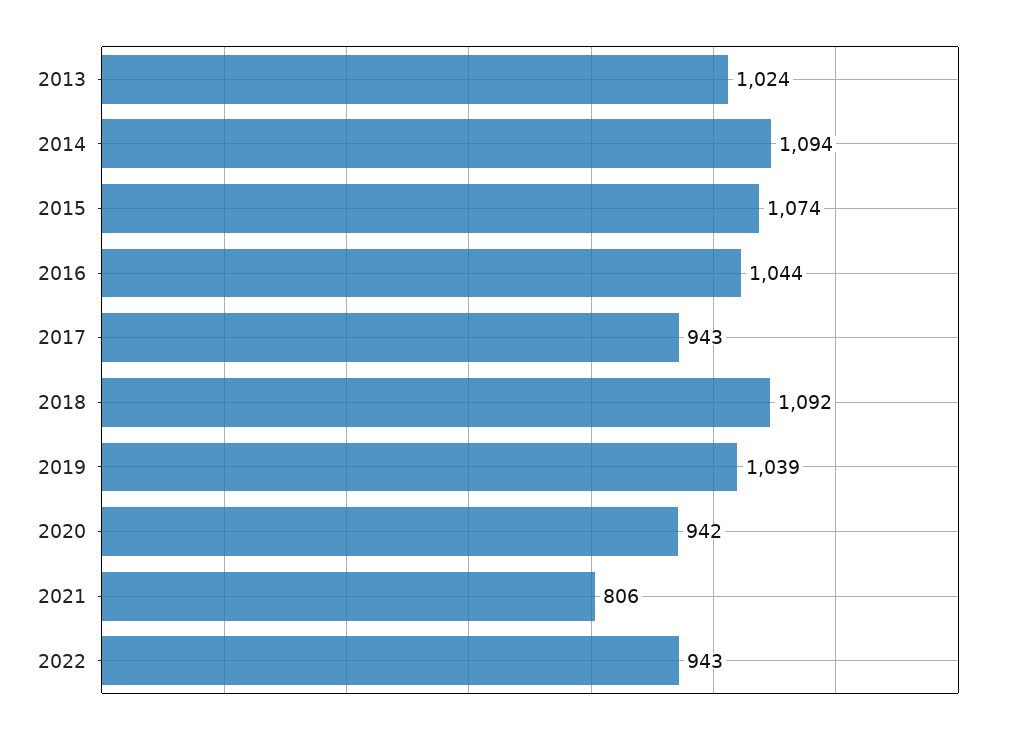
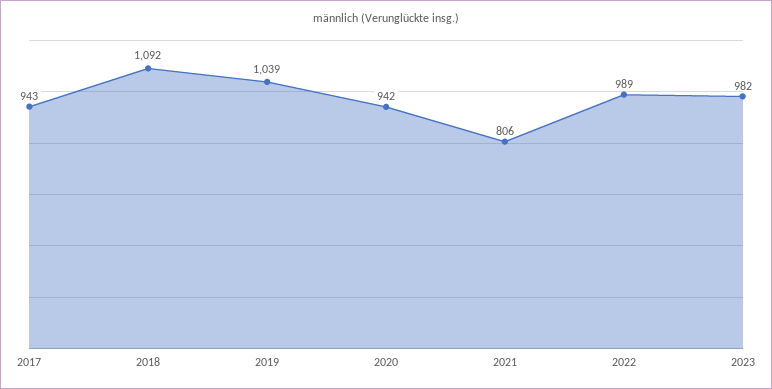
2013: 1024 -> none
2014: 1094 -> none
2015: 1074 -> none
2016: 1044 -> none
2022: 943 -> 989
2023: none -> 982

